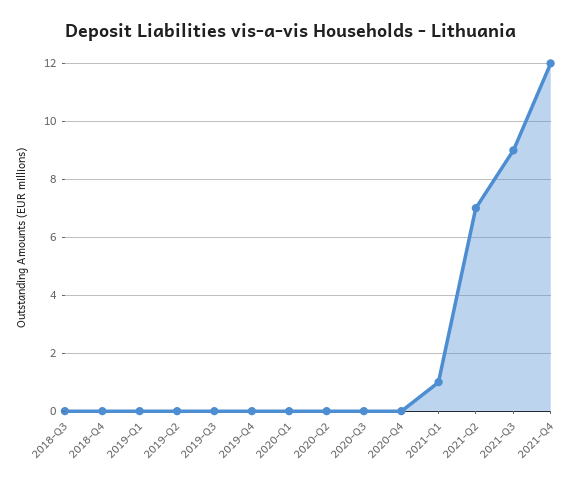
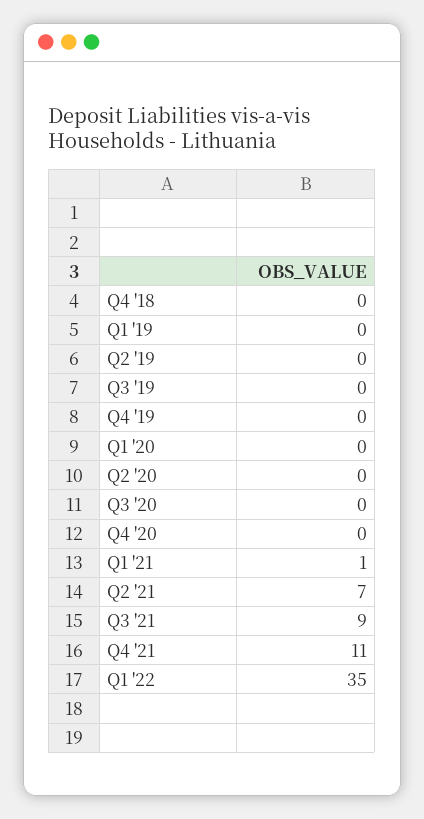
2018-Q3: 0 -> none
2021-Q4: 12 -> 11
Q1 '22: none -> 35

